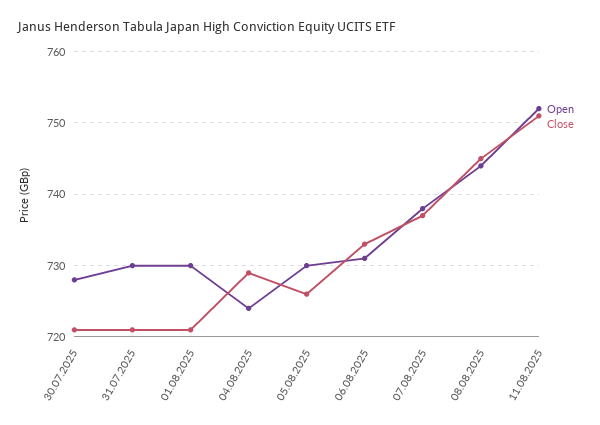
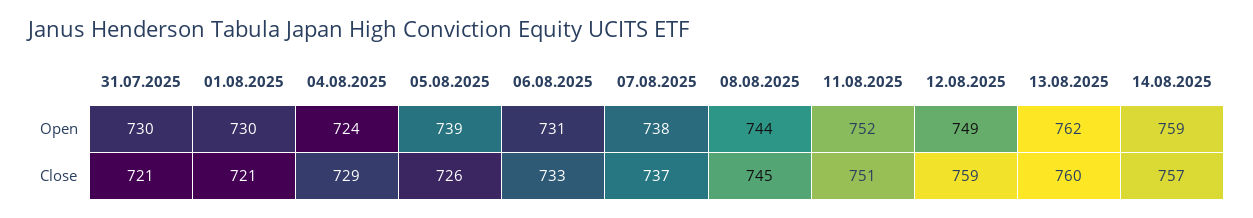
Open, 30.07.2025: 728 -> none
Close, 30.07.2025: 721 -> none
Open, 05.08.2025: 730 -> 739
Open, 12.08.2025: none -> 749
Open, 13.08.2025: none -> 762
Open, 14.08.2025: none -> 759
Close, 12.08.2025: none -> 759
Close, 13.08.2025: none -> 760
Close, 14.08.2025: none -> 757

